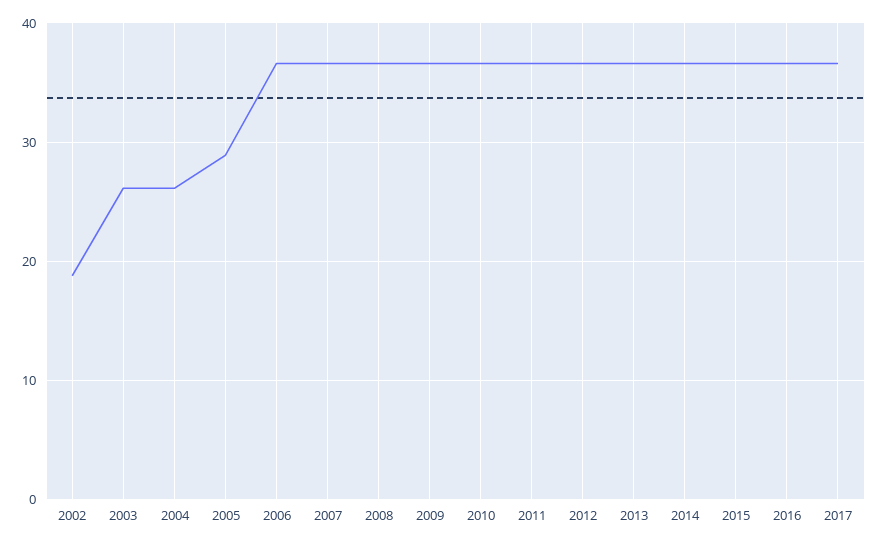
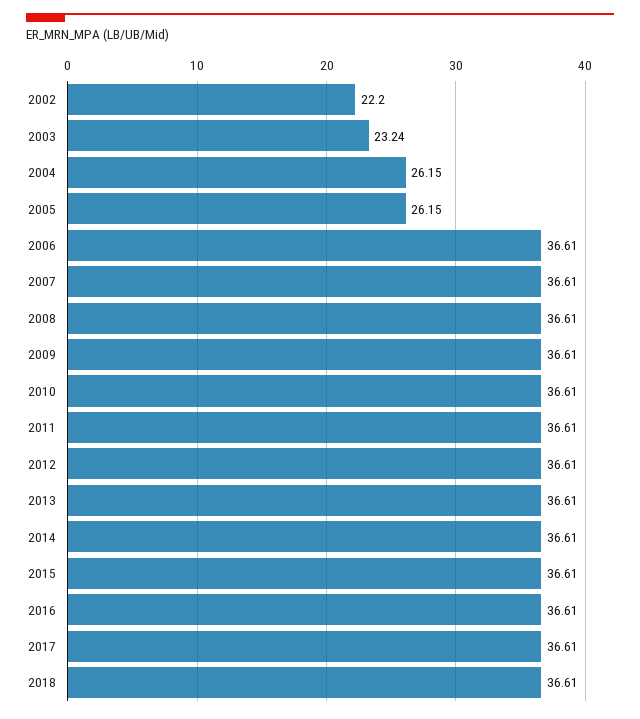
2002: 19 -> 22.2
2003: 26 -> 23.24
2005: 29 -> 26.15
2018: none -> 36.61

